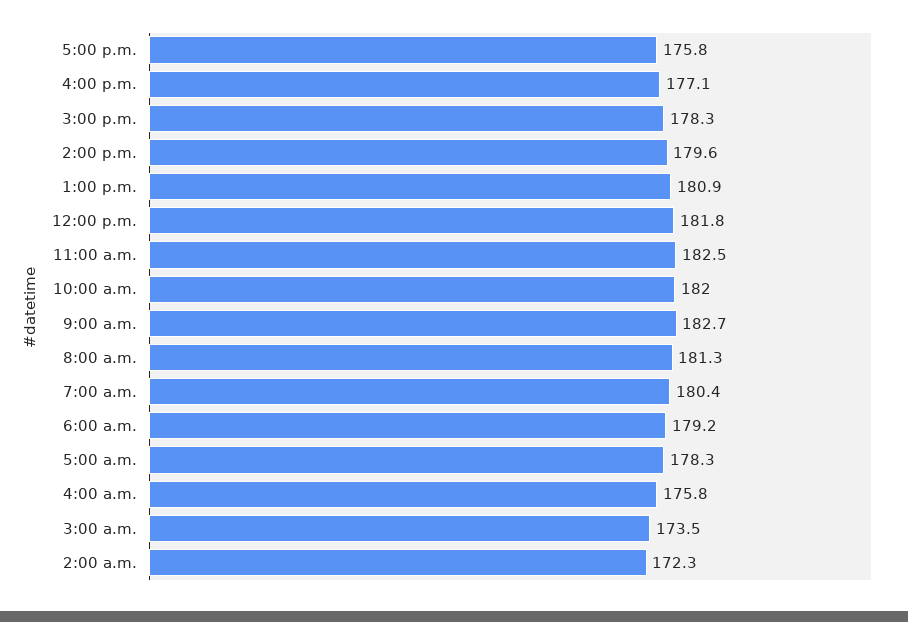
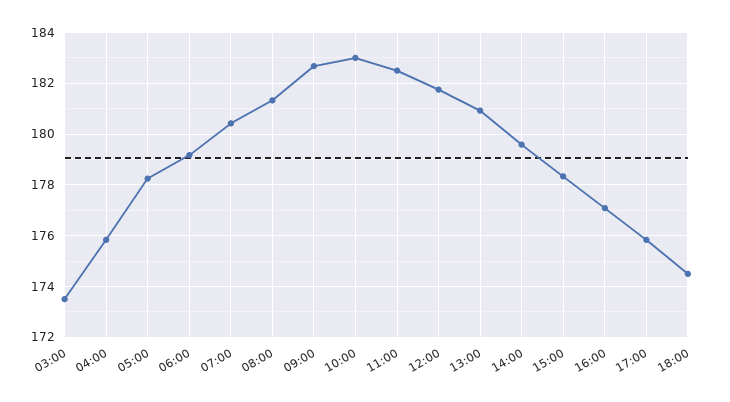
10:00 a.m.: 182 -> 183
2:00 a.m.: 172.3 -> none
18:00: none -> 174.5

